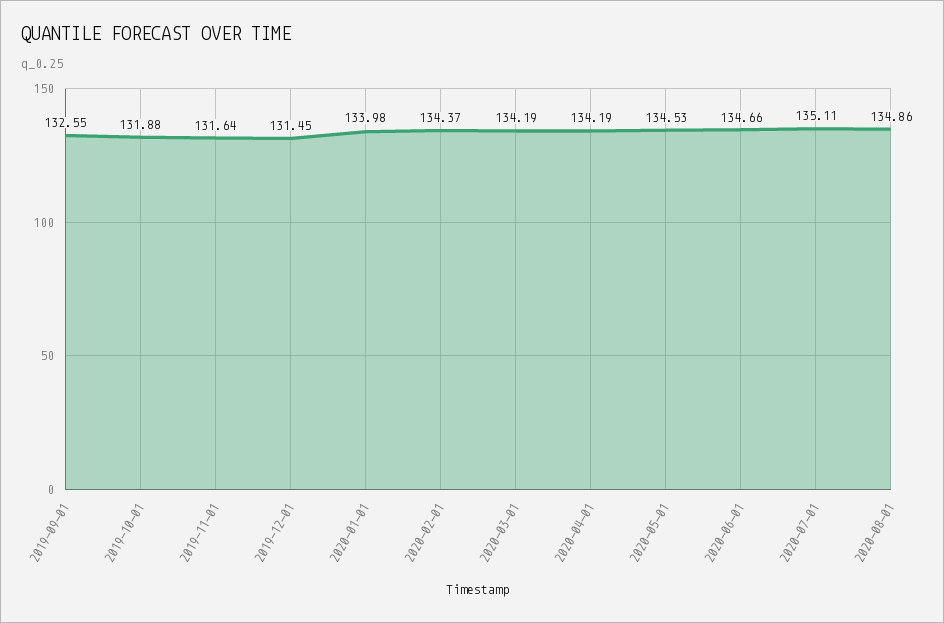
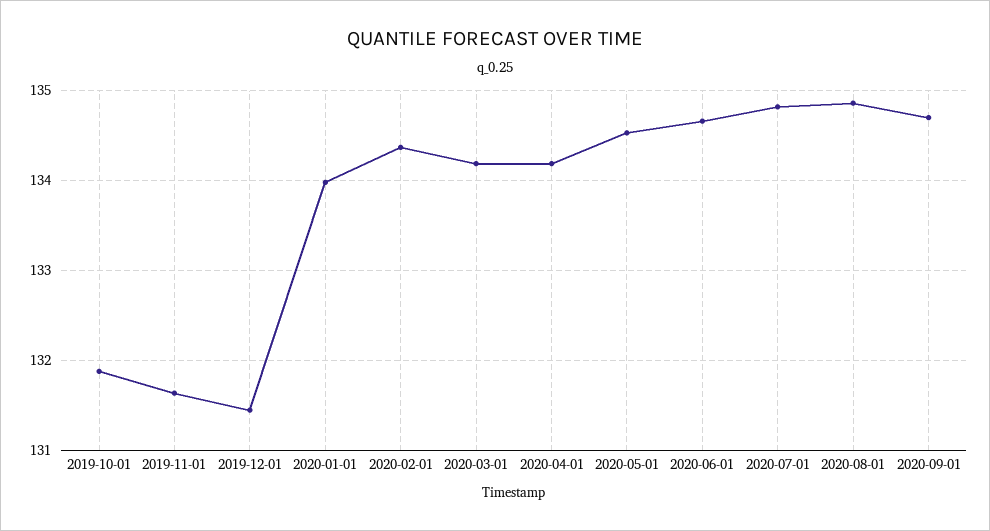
2019-09-01: 132.55 -> none
2020-07-01: 135.11 -> 134.8
2020-09-01: none -> 134.7

